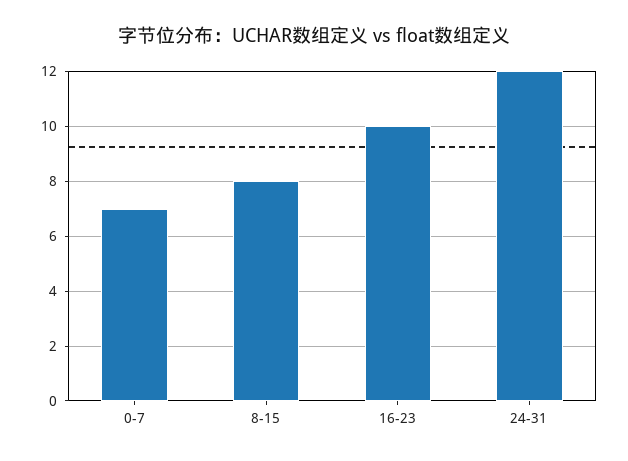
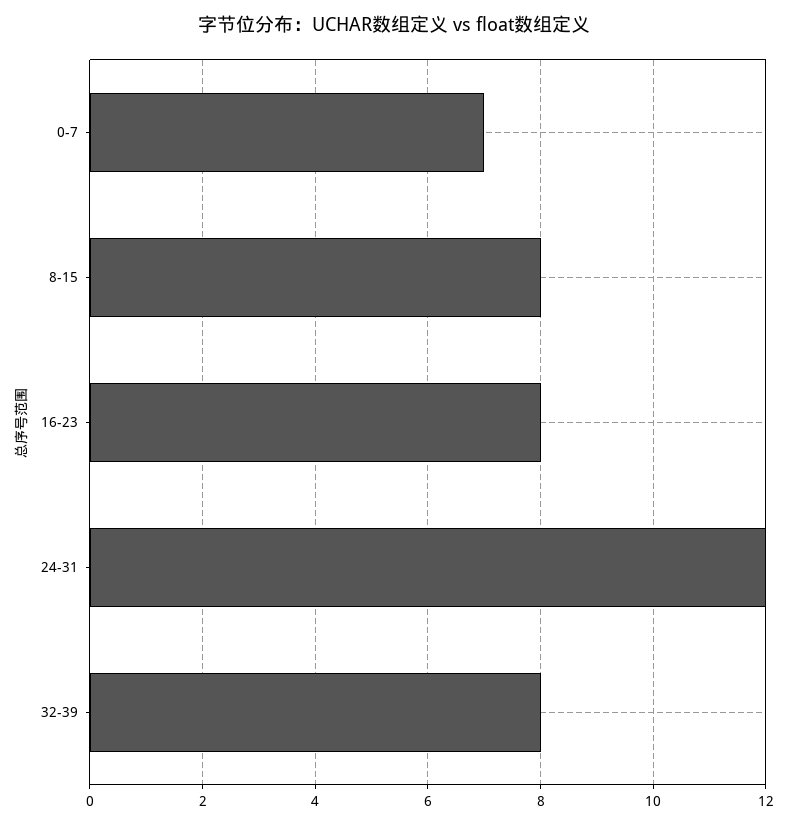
16-23: 10 -> 8
32-39: none -> 8

